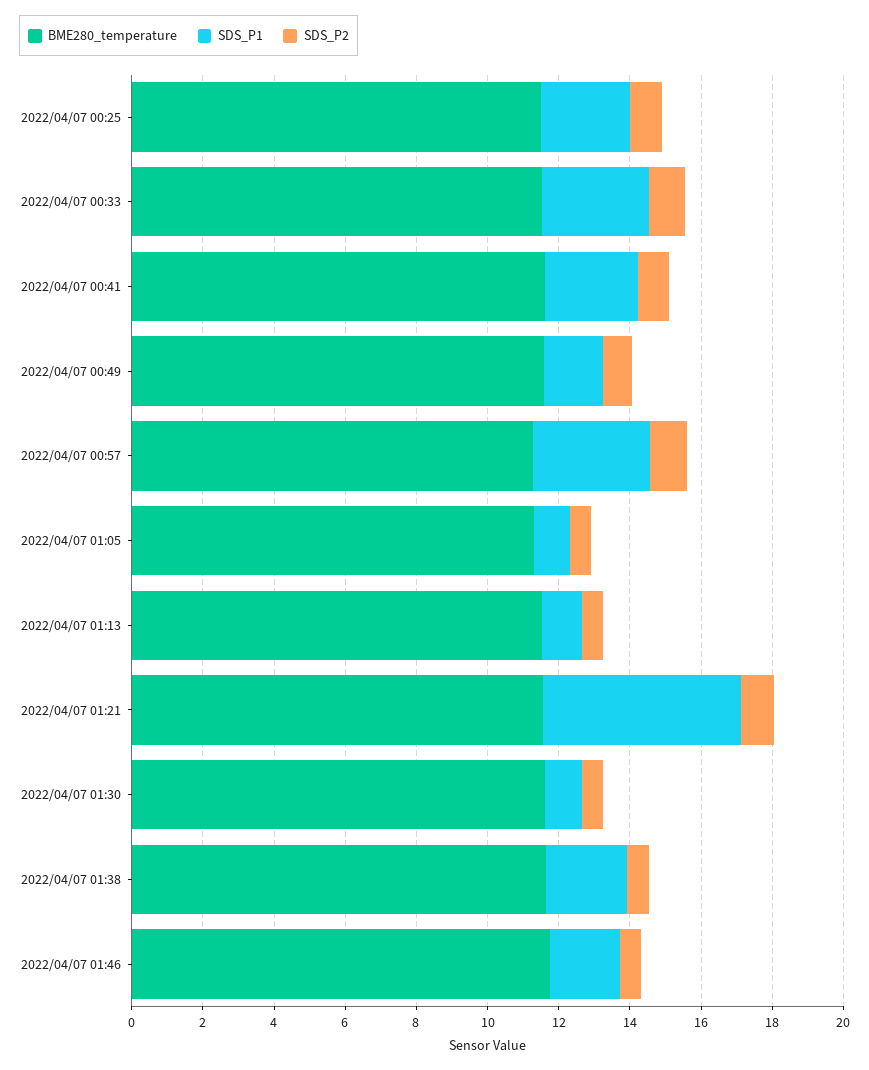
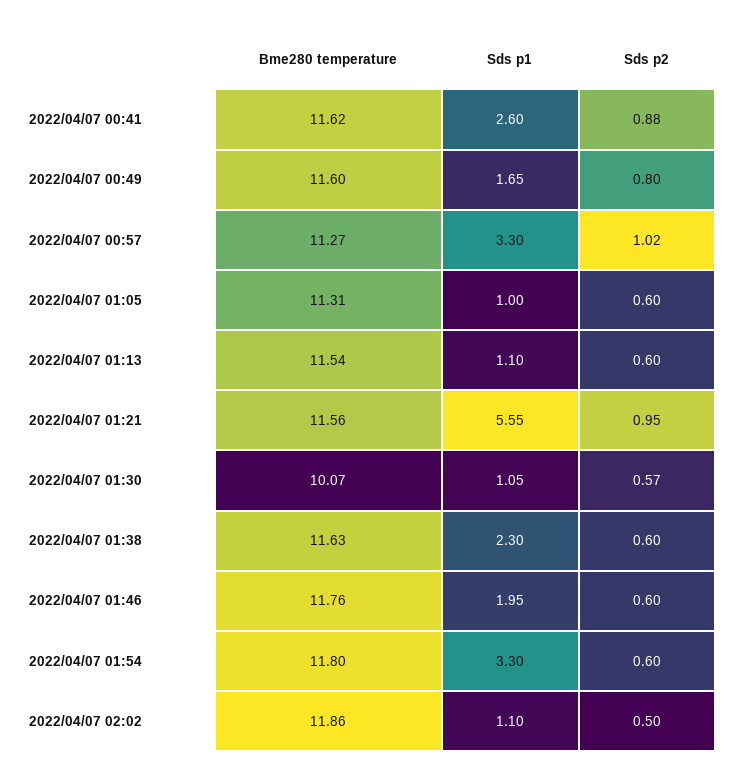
BME280_temperature, 2022/04/07 00:25: 11.5 -> none
SDS_P1, 2022/04/07 00:25: 2.5 -> none
SDS_P2, 2022/04/07 00:25: 1 -> none
BME280_temperature, 2022/04/07 00:33: 11.5 -> none
SDS_P1, 2022/04/07 00:33: 3 -> none
SDS_P2, 2022/04/07 00:33: 1 -> none
BME280_temperature, 2022/04/07 01:30: 11.5 -> 10.07
BME280_temperature, 2022/04/07 01:54: none -> 11.8
SDS_P1, 2022/04/07 01:54: none -> 3.3
SDS_P2, 2022/04/07 01:54: none -> 0.6
BME280_temperature, 2022/04/07 02:02: none -> 11.86
SDS_P1, 2022/04/07 02:02: none -> 1.1
SDS_P2, 2022/04/07 02:02: none -> 0.5

